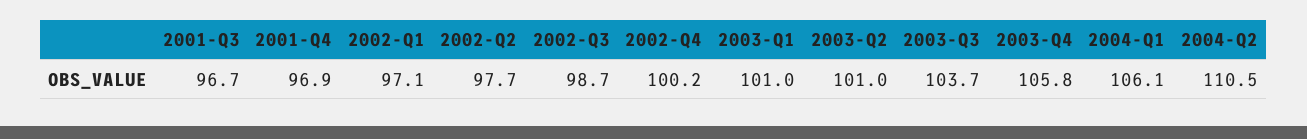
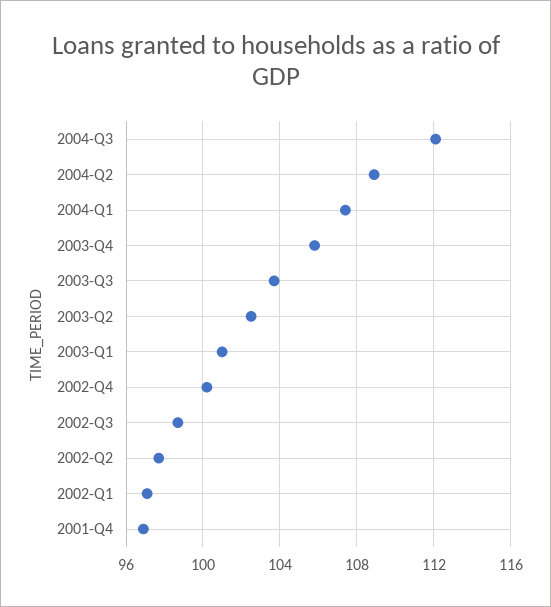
2001-Q3: 96.7 -> none
2003-Q2: 101 -> 102.5
2004-Q1: 106.1 -> 107.5
2004-Q2: 110.5 -> 109
2004-Q3: none -> 112

